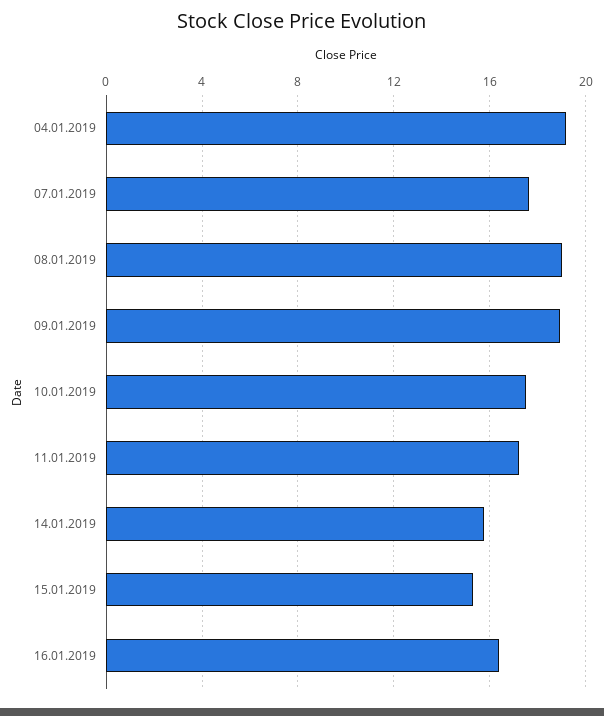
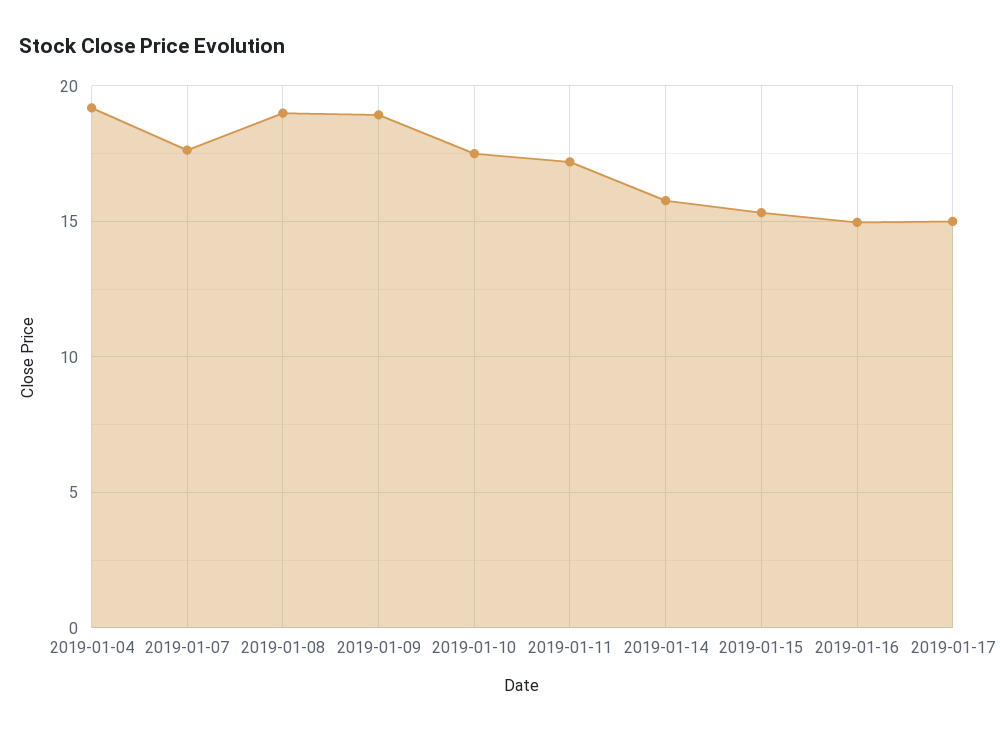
16.01.2019: 16.5 -> 15
2019-01-17: none -> 15

